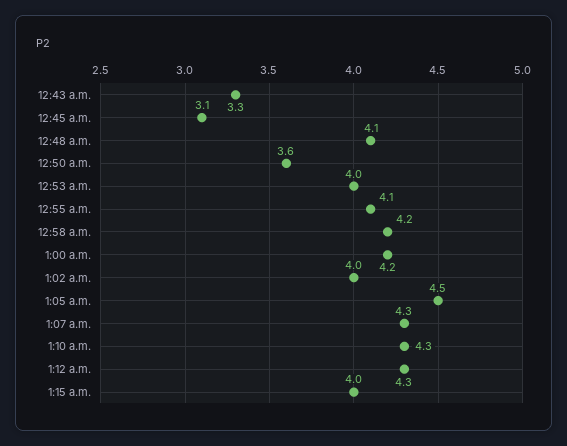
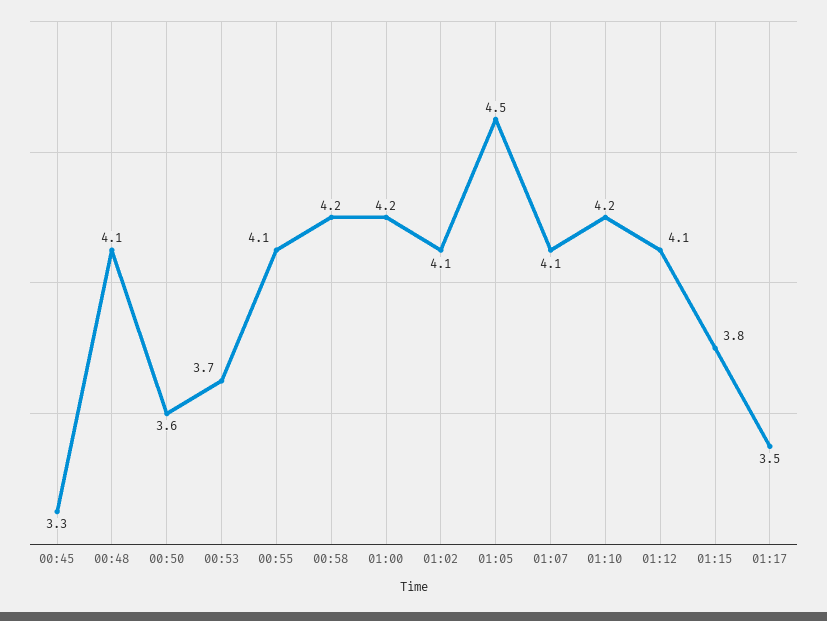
12:43 a.m.: 3.3 -> none
12:45 a.m.: 3.1 -> 3.3
12:53 a.m.: 4 -> 3.7
1:02 a.m.: 4 -> 4.1
1:07 a.m.: 4.3 -> 4.1
1:10 a.m.: 4.3 -> 4.2
1:12 a.m.: 4.3 -> 4.1
1:15 a.m.: 4 -> 3.8
01:17: none -> 3.5

